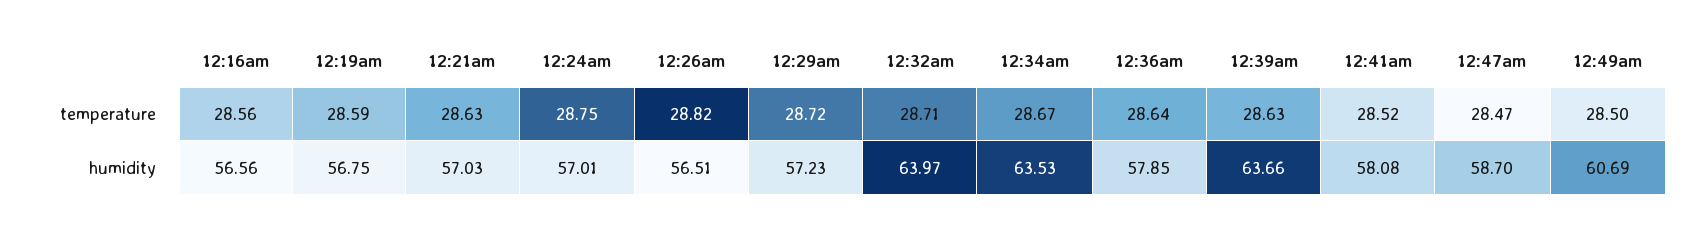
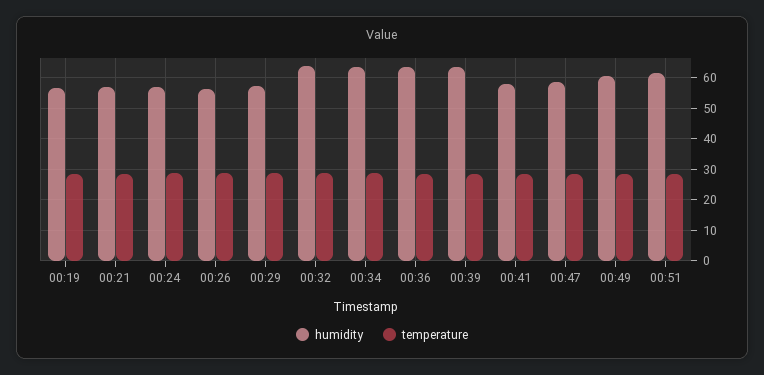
temperature, 12:16am: 28.56 -> none
humidity, 12:16am: 56.56 -> none
humidity, 12:36am: 57.85 -> 64
humidity, 00:51: none -> 62
temperature, 00:51: none -> 28

